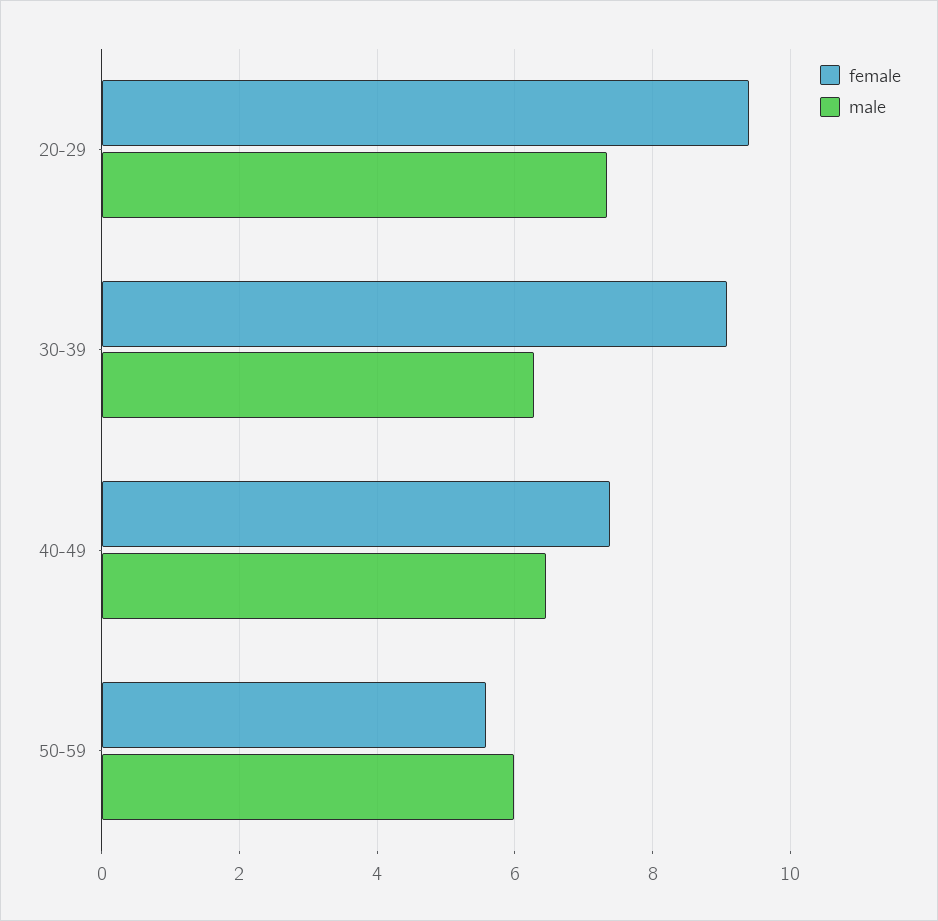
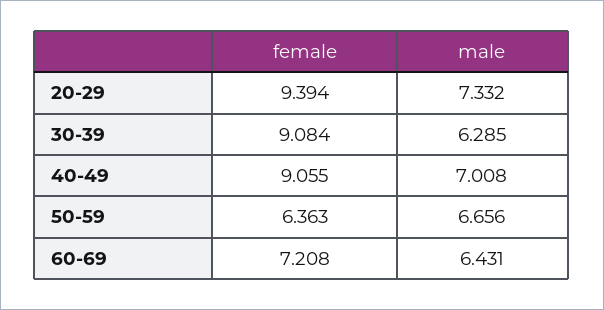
female, 40-49: 7.4 -> 9.055
male, 40-49: 6.4 -> 7.008
female, 50-59: 5.6 -> 6.363
male, 50-59: 6 -> 6.656
female, 60-69: none -> 7.208
male, 60-69: none -> 6.431

